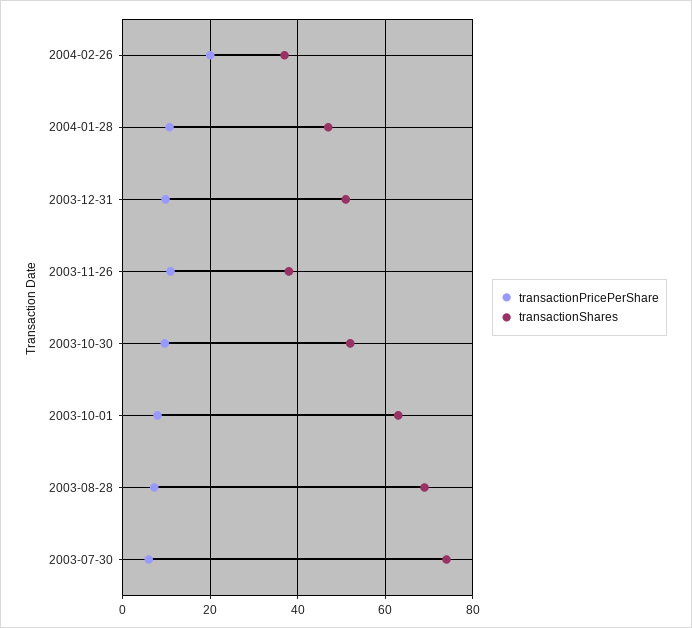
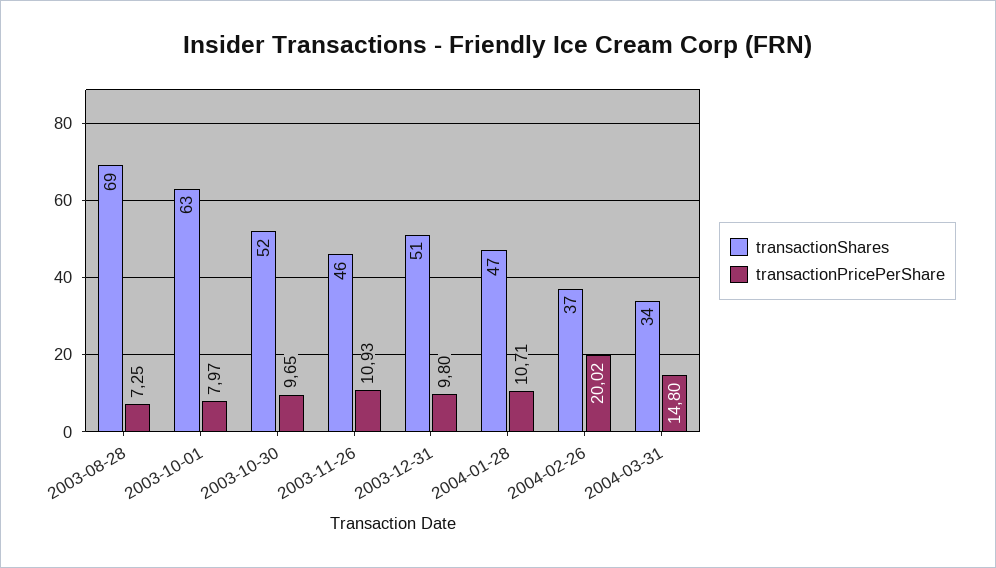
transactionShares, 2003-11-26: 38 -> 46
transactionPricePerShare, 2003-07-30: 6 -> none
transactionShares, 2003-07-30: 74 -> none
transactionShares, 2004-03-31: none -> 34
transactionPricePerShare, 2004-03-31: none -> 14.8

